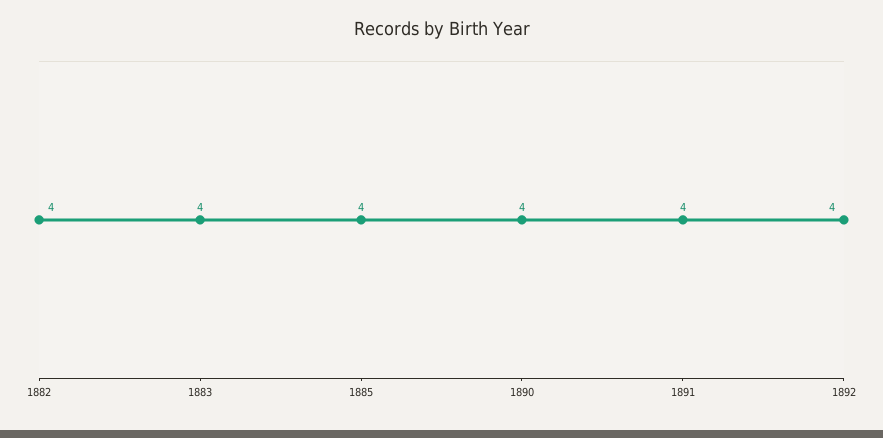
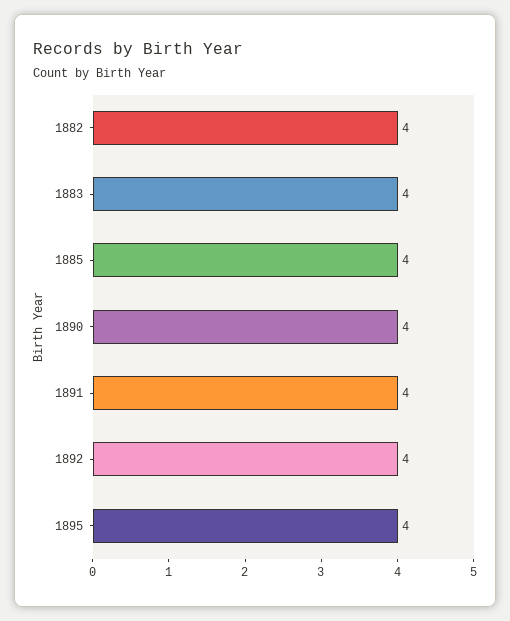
1895: none -> 4

